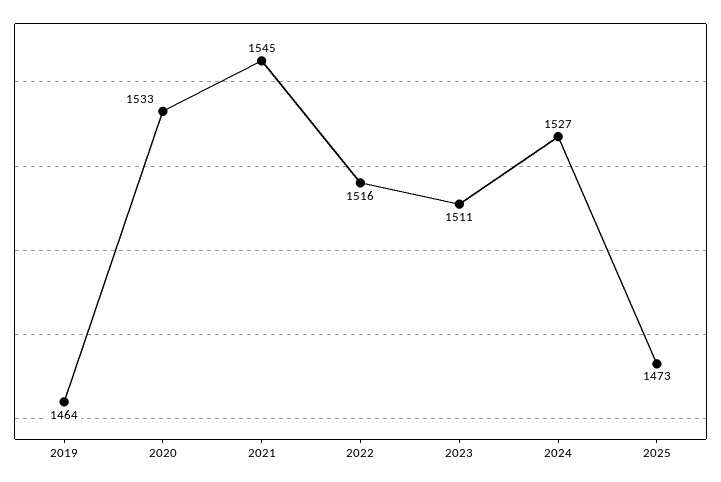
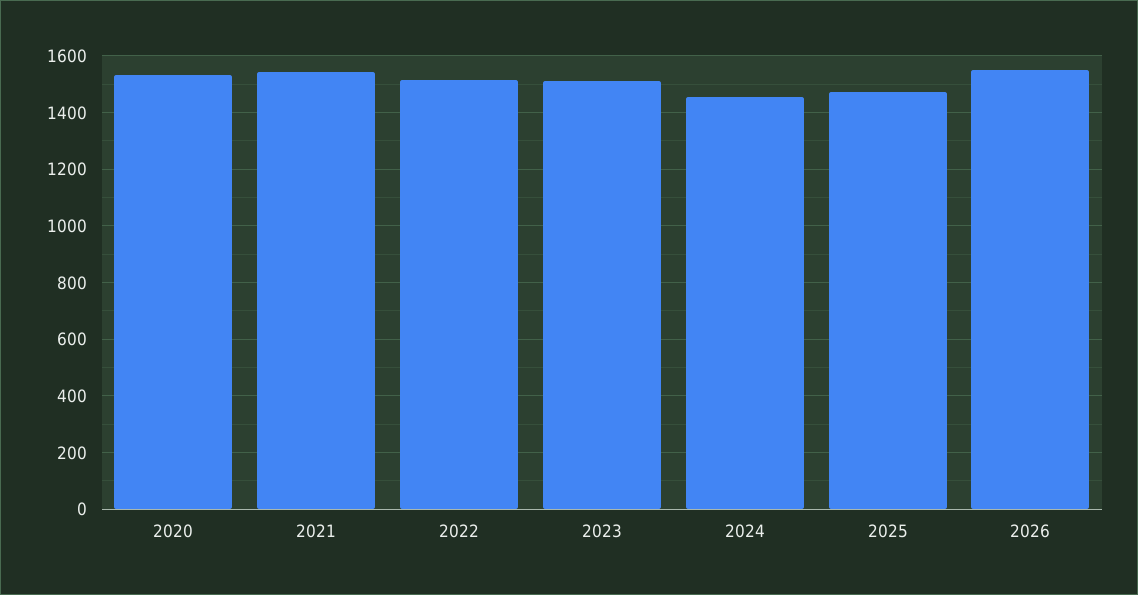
2019: 1464 -> none
2024: 1527 -> 1450
2026: none -> 1550

